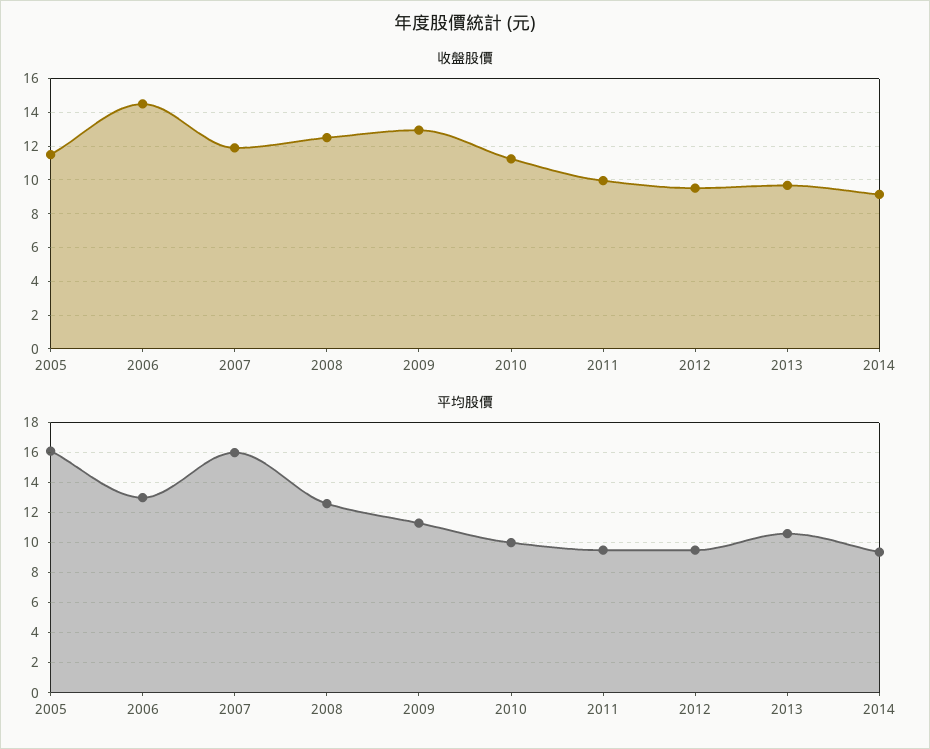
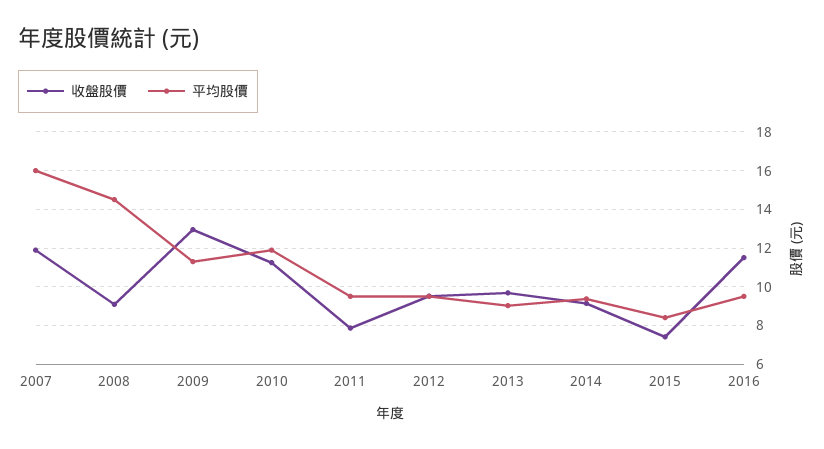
收盤股價, 2005: 11.5 -> none
收盤股價, 2006: 14.5 -> none
收盤股價, 2008: 12.5 -> 9
收盤股價, 2011: 10 -> 8
平均股價, 2005: 16 -> none
平均股價, 2006: 13 -> none
平均股價, 2008: 12.5 -> 14.5
平均股價, 2010: 10 -> 12
平均股價, 2013: 10.5 -> 9
收盤股價, 2015: none -> 7.5
平均股價, 2015: none -> 8.5
收盤股價, 2016: none -> 11.5
平均股價, 2016: none -> 9.5

